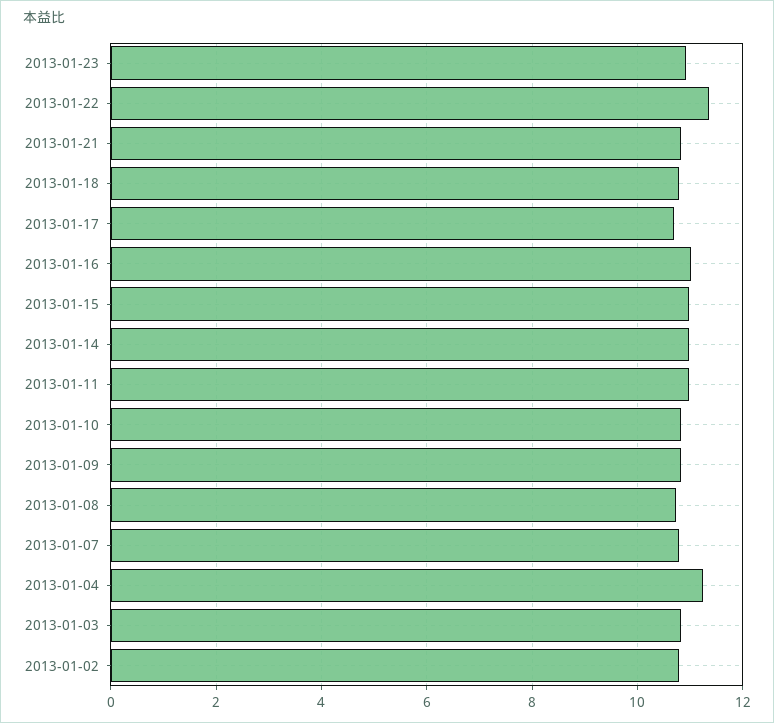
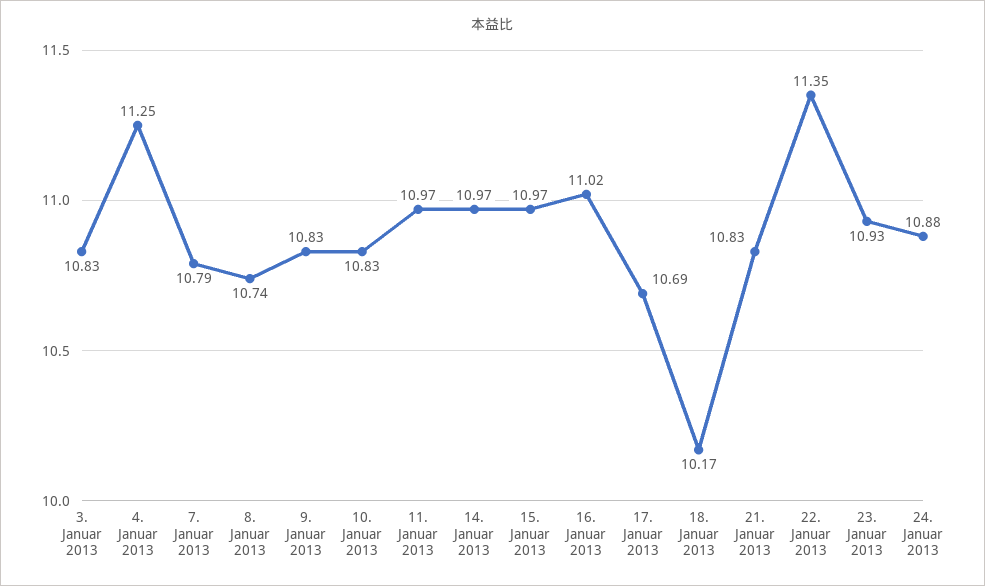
2013-01-18: 10.8 -> 10.17
2013-01-02: 10.8 -> none
24. Januar 2013: none -> 10.88

